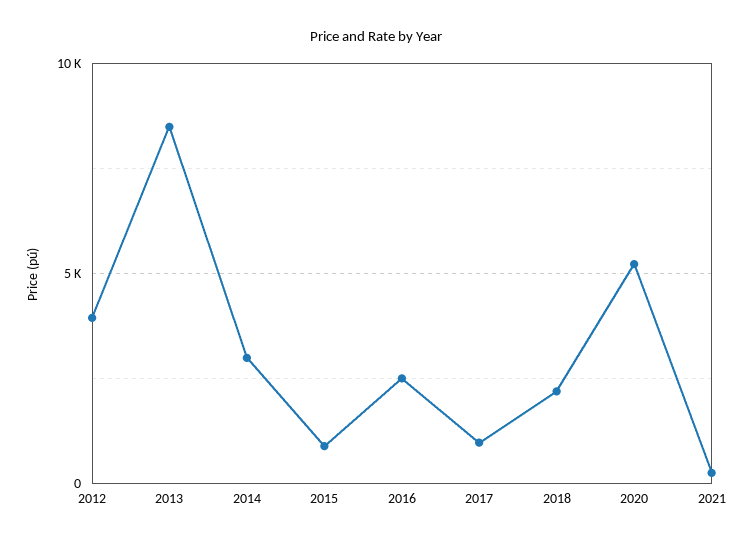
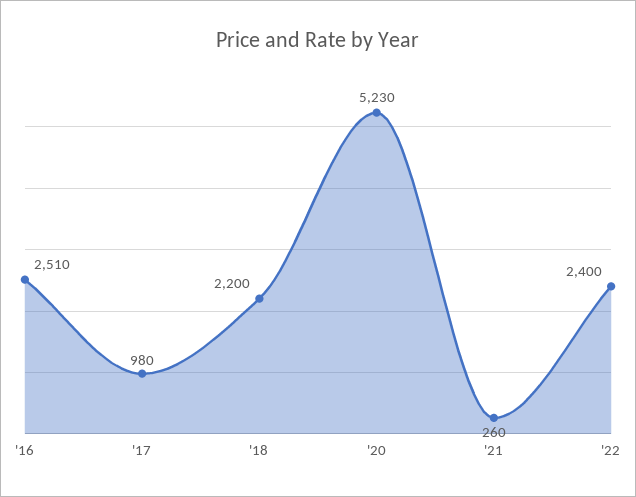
2012: 4000 -> none
2013: 8500 -> none
2014: 3000 -> none
2015: 1000 -> none
'22: none -> 2400

